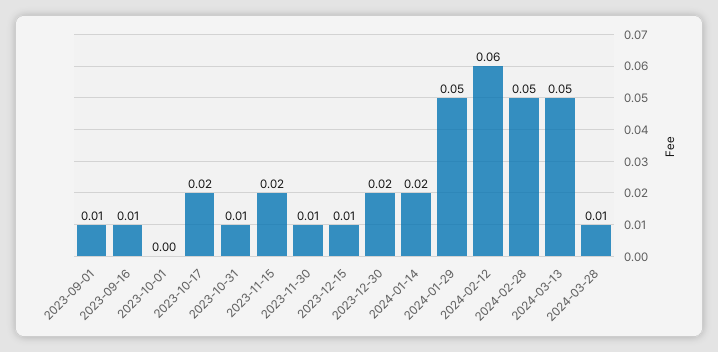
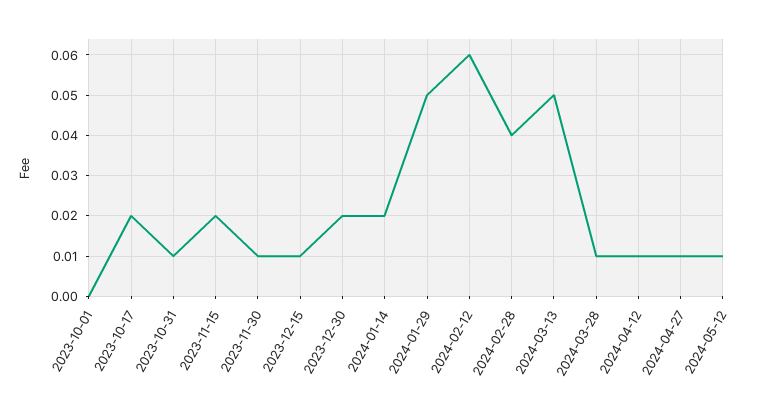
2023-09-01: 0.01 -> none
2023-09-16: 0.01 -> none
2024-02-28: 0.05 -> 0.04
2024-04-12: none -> 0.01
2024-04-27: none -> 0.01
2024-05-12: none -> 0.01

